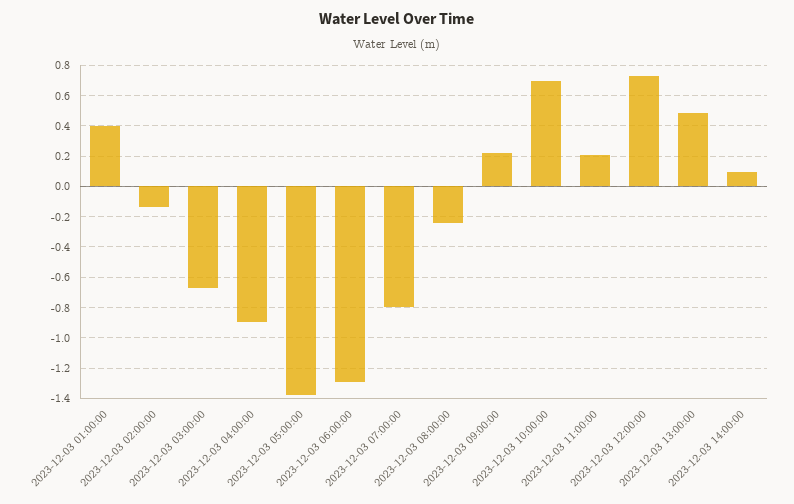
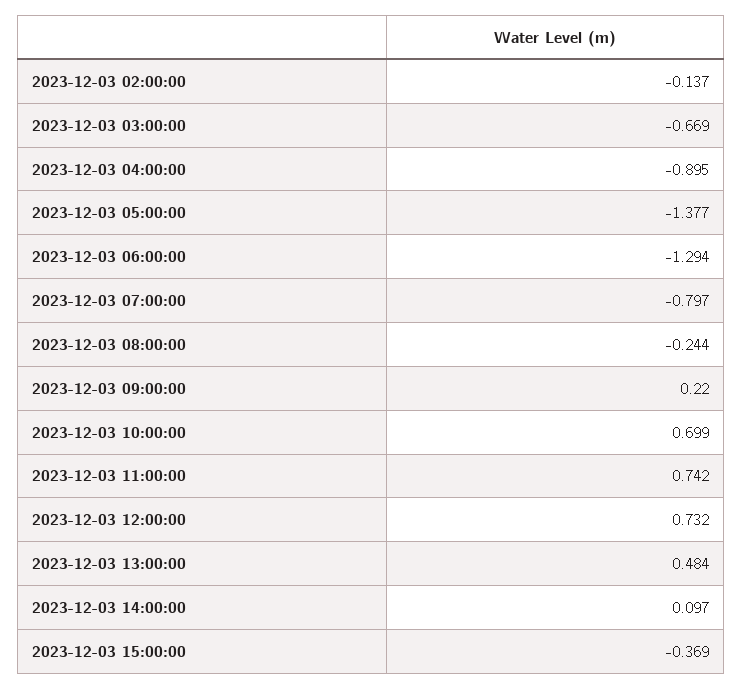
2023-12-03 01:00:00: 0.4 -> none
2023-12-03 11:00:00: 0.2 -> 0.742
2023-12-03 15:00:00: none -> -0.369

